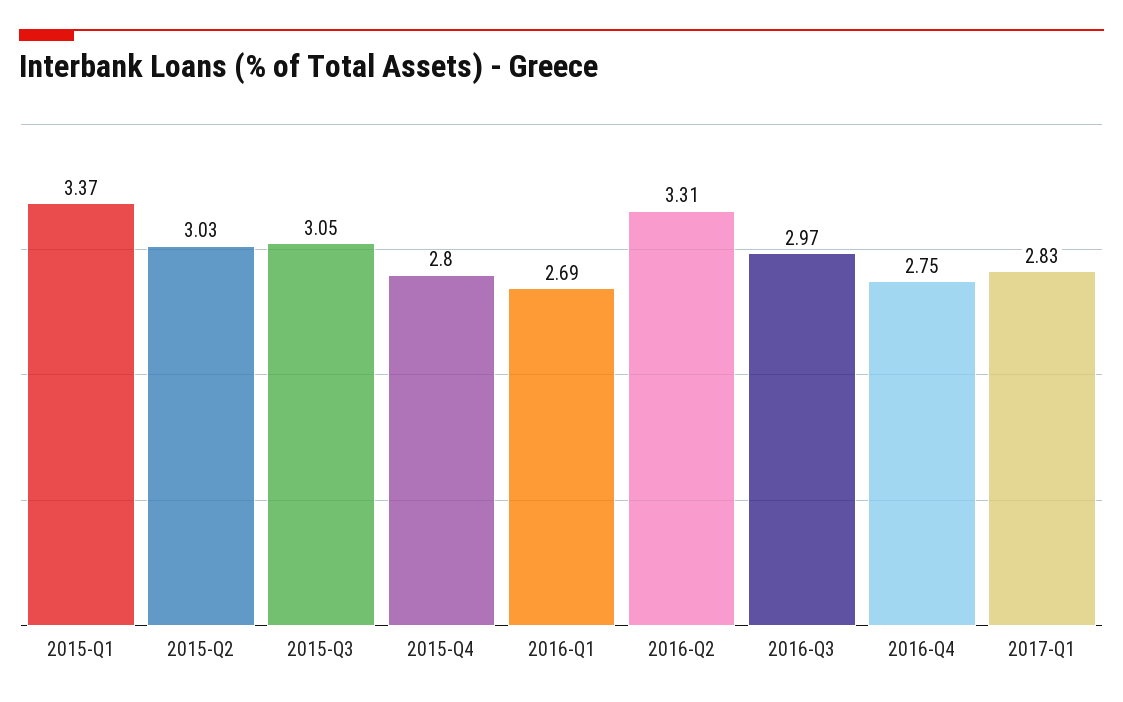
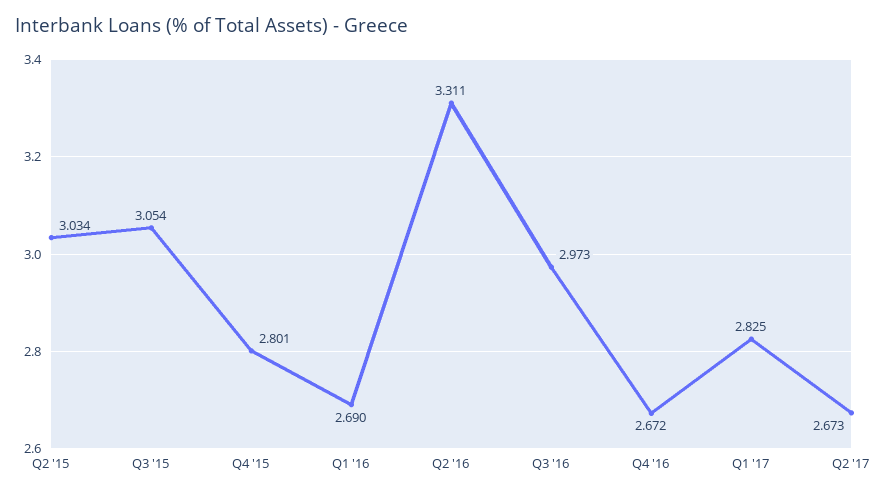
2015-Q1: 3.37 -> none
2016-Q4: 2.75 -> 2.672
Q2 '17: none -> 2.673

